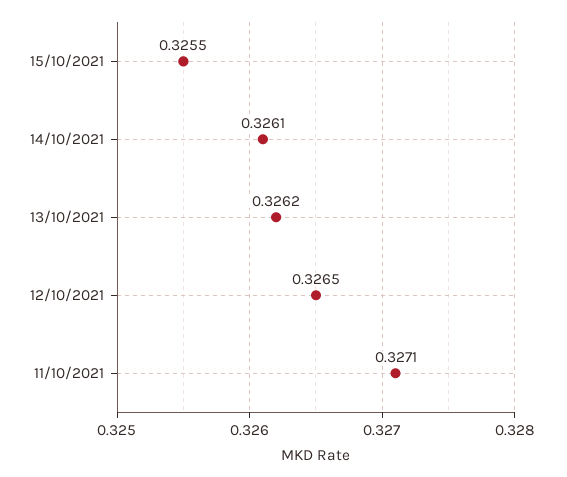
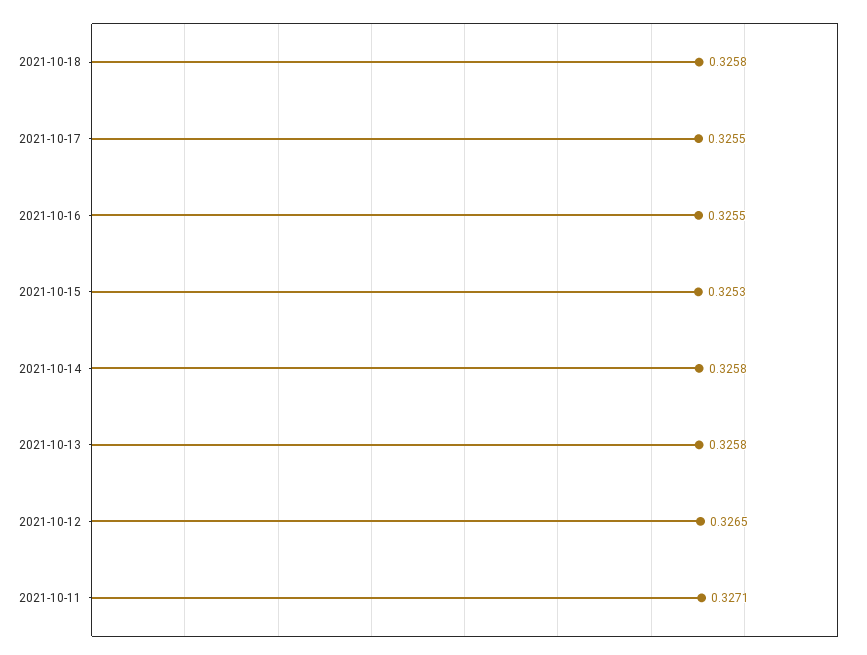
15/10/2021: 0.3255 -> 0.3253
14/10/2021: 0.3261 -> 0.3258
13/10/2021: 0.3262 -> 0.3258
2021-10-18: none -> 0.3258
2021-10-17: none -> 0.3255
2021-10-16: none -> 0.3255

